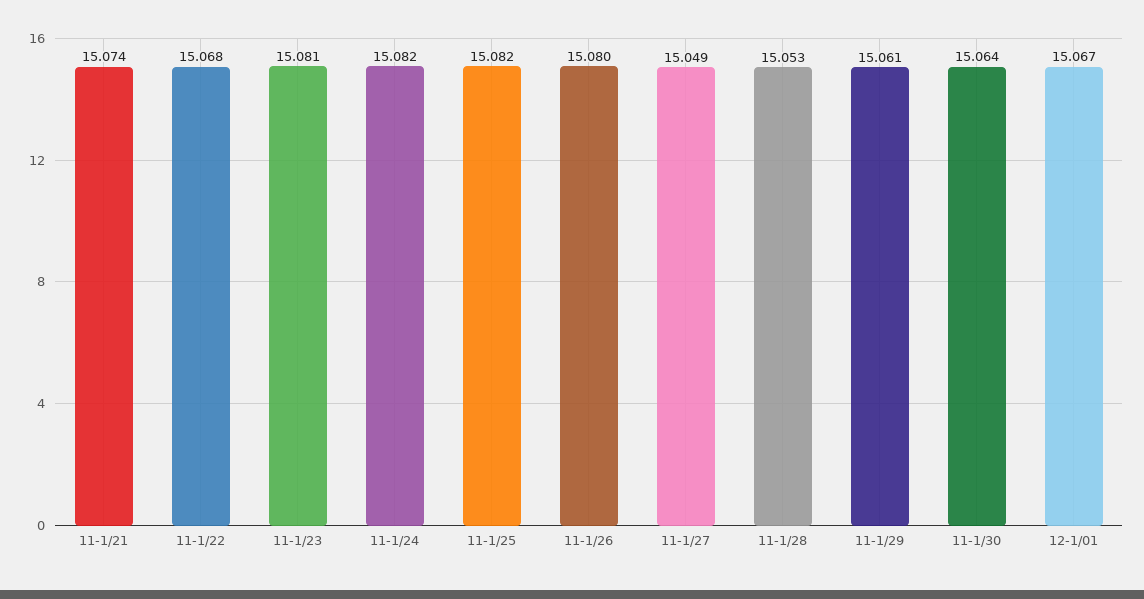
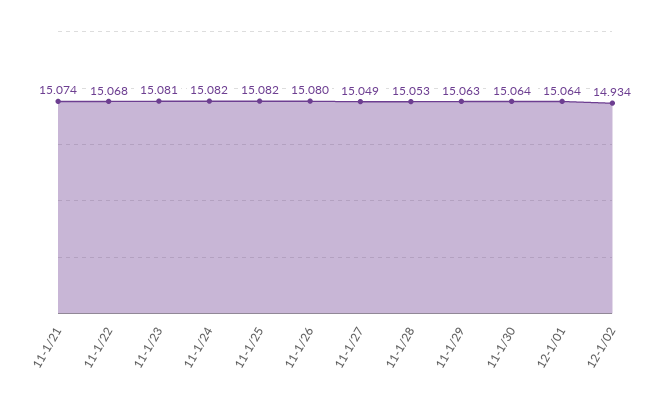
11-1/29: 15.061 -> 15.063
12-1/01: 15.067 -> 15.064
12-1/02: none -> 14.934

